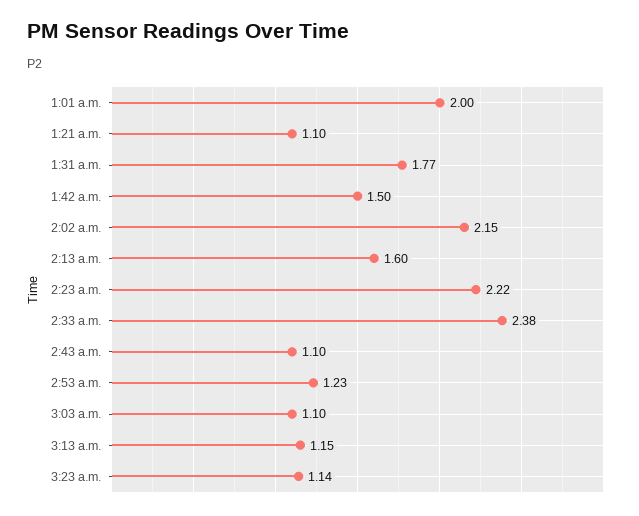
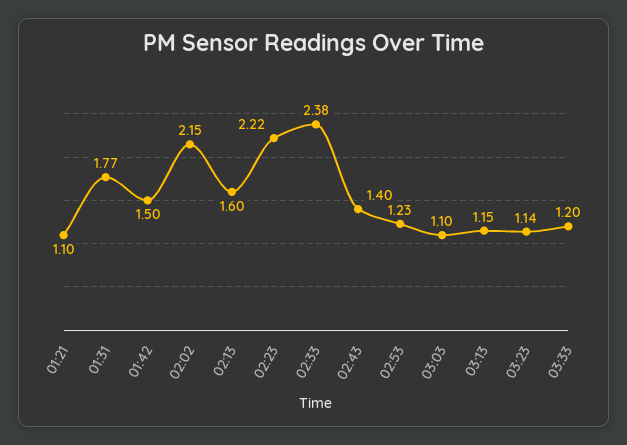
1:01 a.m.: 2 -> none
2:43 a.m.: 1.1 -> 1.4
03:33: none -> 1.2

